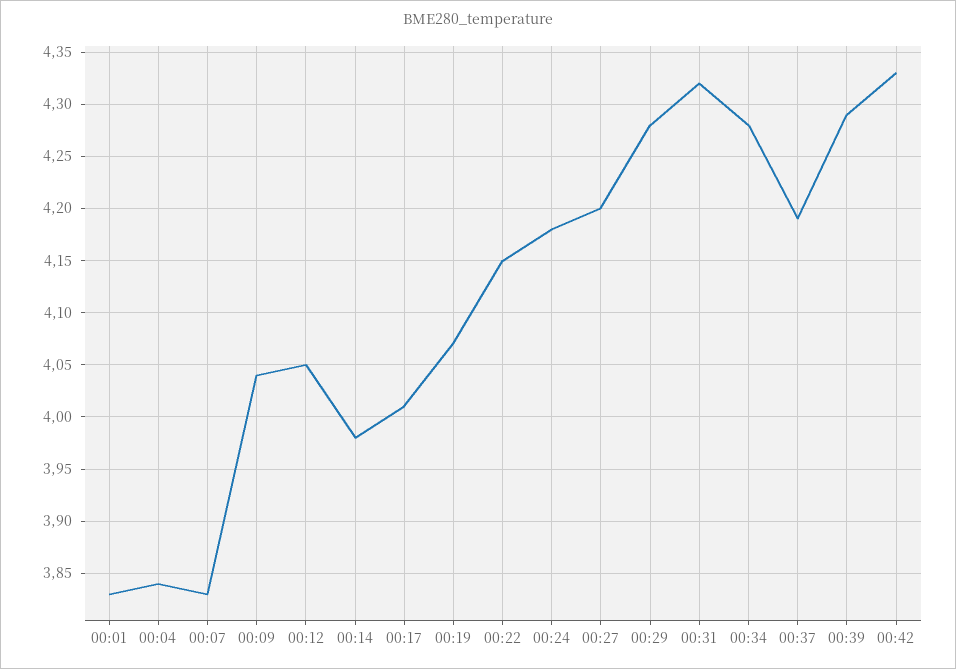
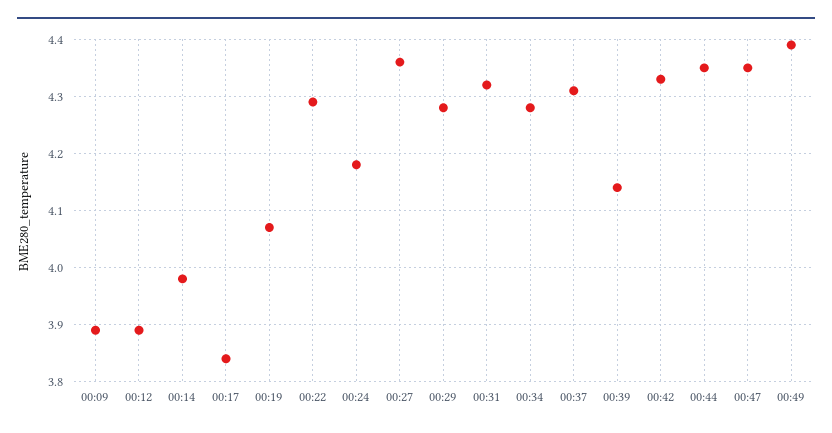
00:01: 3.83 -> none
00:04: 3.84 -> none
00:07: 3.83 -> none
00:09: 4.04 -> 3.9
00:12: 4.05 -> 3.9
00:17: 4.01 -> 3.85
00:22: 4.15 -> 4.3
00:27: 4.2 -> 4.35
00:37: 4.19 -> 4.3
00:39: 4.29 -> 4.15
00:44: none -> 4.35
00:47: none -> 4.35
00:49: none -> 4.4

